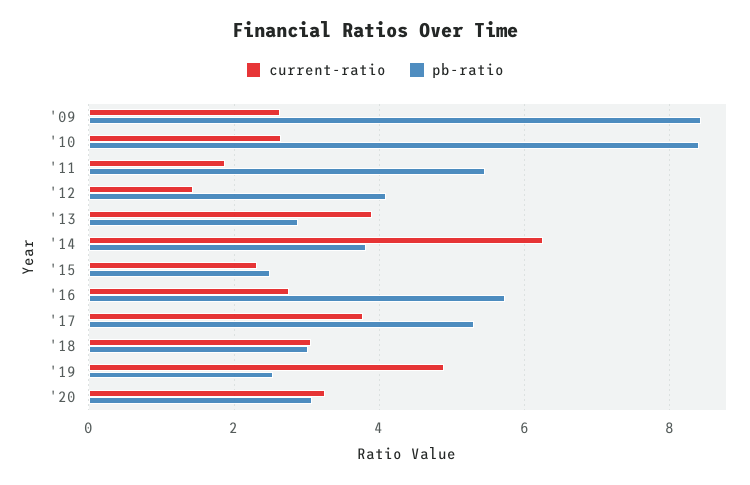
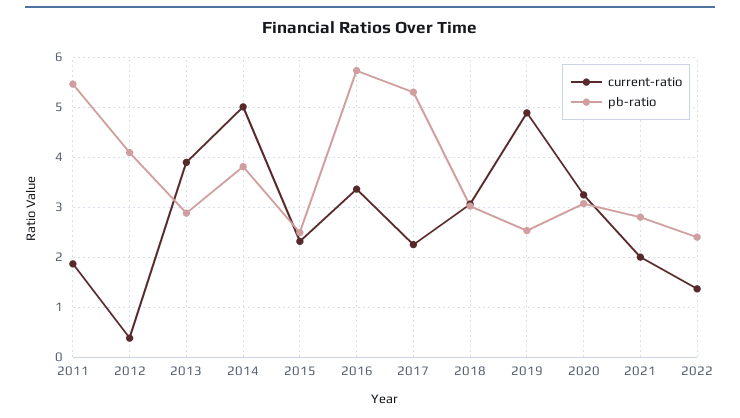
current-ratio, '09: 2.6 -> none
pb-ratio, '09: 8.4 -> none
current-ratio, '10: 2.6 -> none
pb-ratio, '10: 8.4 -> none
current-ratio, '12: 1.4 -> 0.4
current-ratio, '14: 6.2 -> 5
current-ratio, '16: 2.8 -> 3.4
current-ratio, '17: 3.8 -> 2.2
current-ratio, 2021: none -> 2
pb-ratio, 2021: none -> 2.8
current-ratio, 2022: none -> 1.4
pb-ratio, 2022: none -> 2.4

